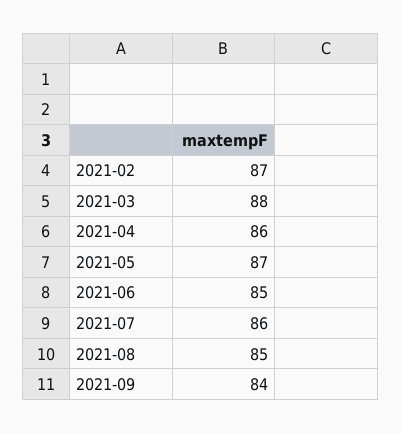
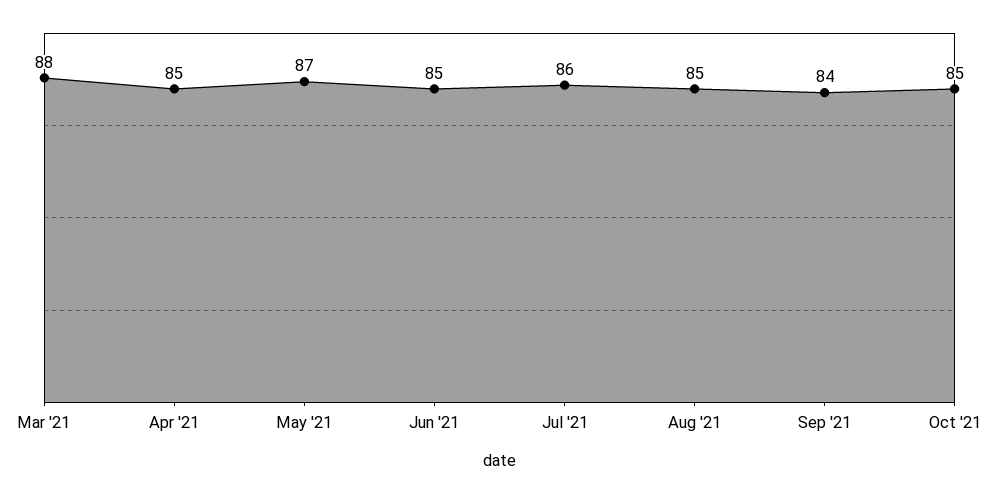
2021-02: 87 -> none
2021-04: 86 -> 85
Oct '21: none -> 85

